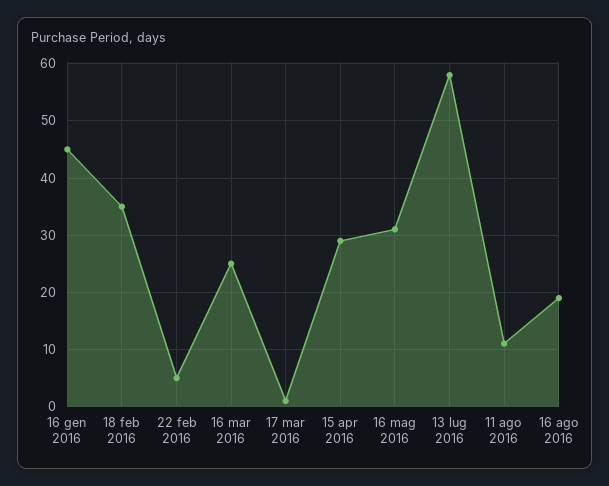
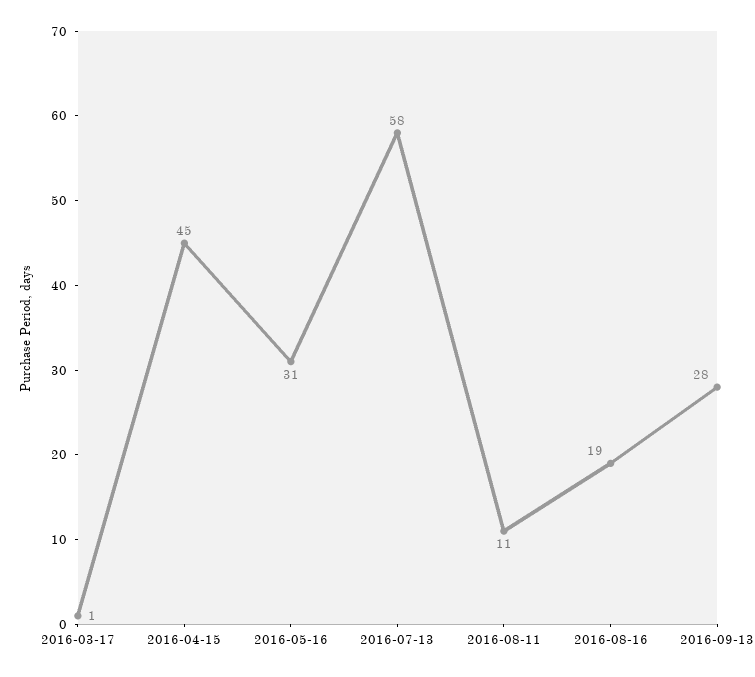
16 gen 2016: 45 -> none
18 feb 2016: 35 -> none
22 feb 2016: 5 -> none
16 mar 2016: 25 -> none
15 apr 2016: 30 -> 45
2016-09-13: none -> 28

